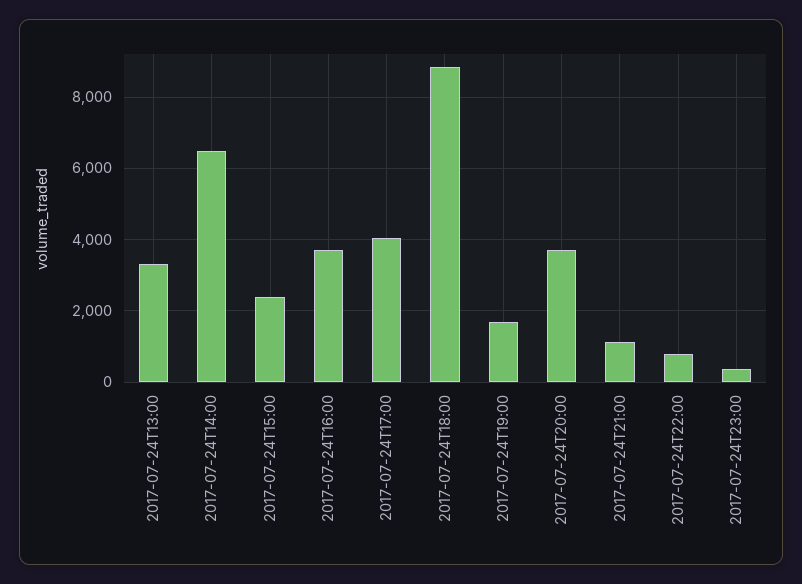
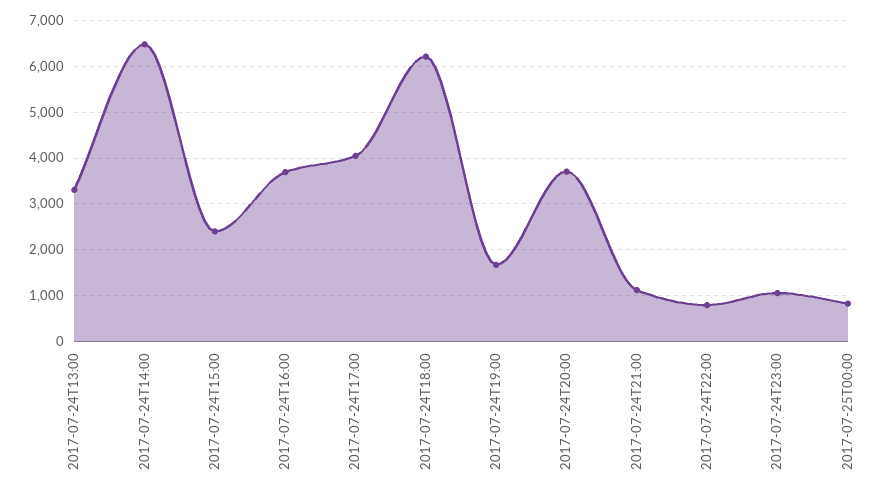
2017-07-24T18:00: 8800 -> 6200
2017-07-24T23:00: 400 -> 1000
2017-07-25T00:00: none -> 800

